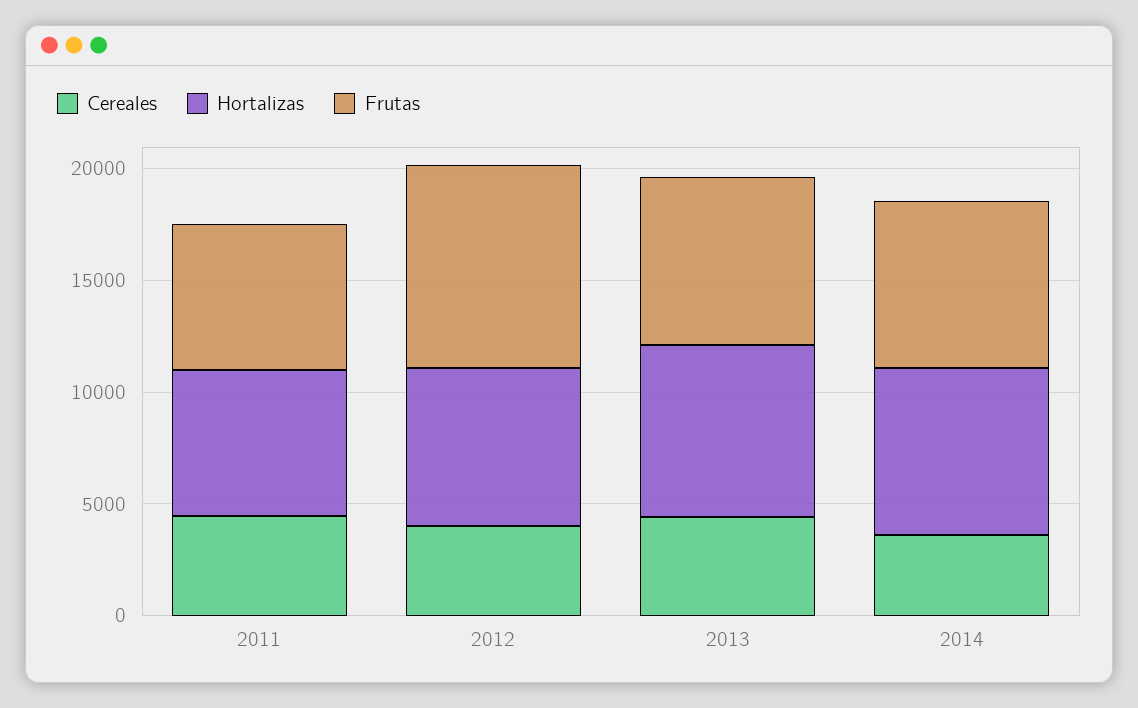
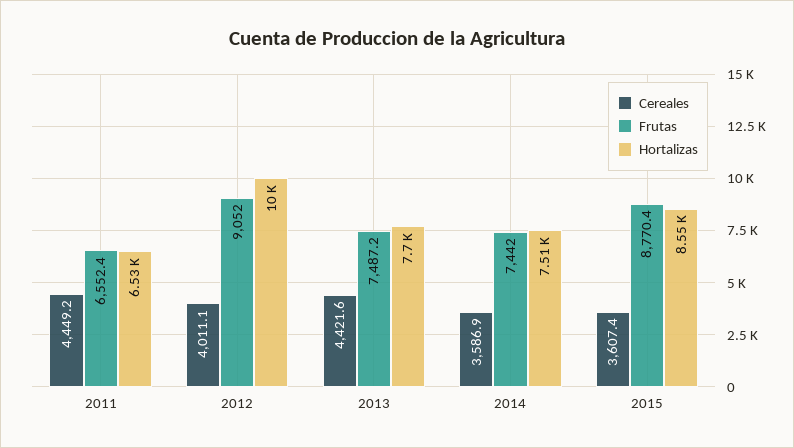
Hortalizas, 2012: 7000 -> 10000
Cereales, 2015: none -> 3607.4
Frutas, 2015: none -> 8770.4
Hortalizas, 2015: none -> 8550

